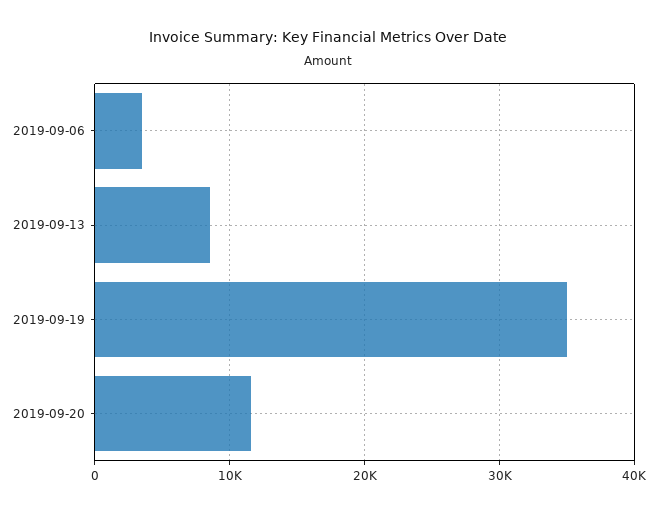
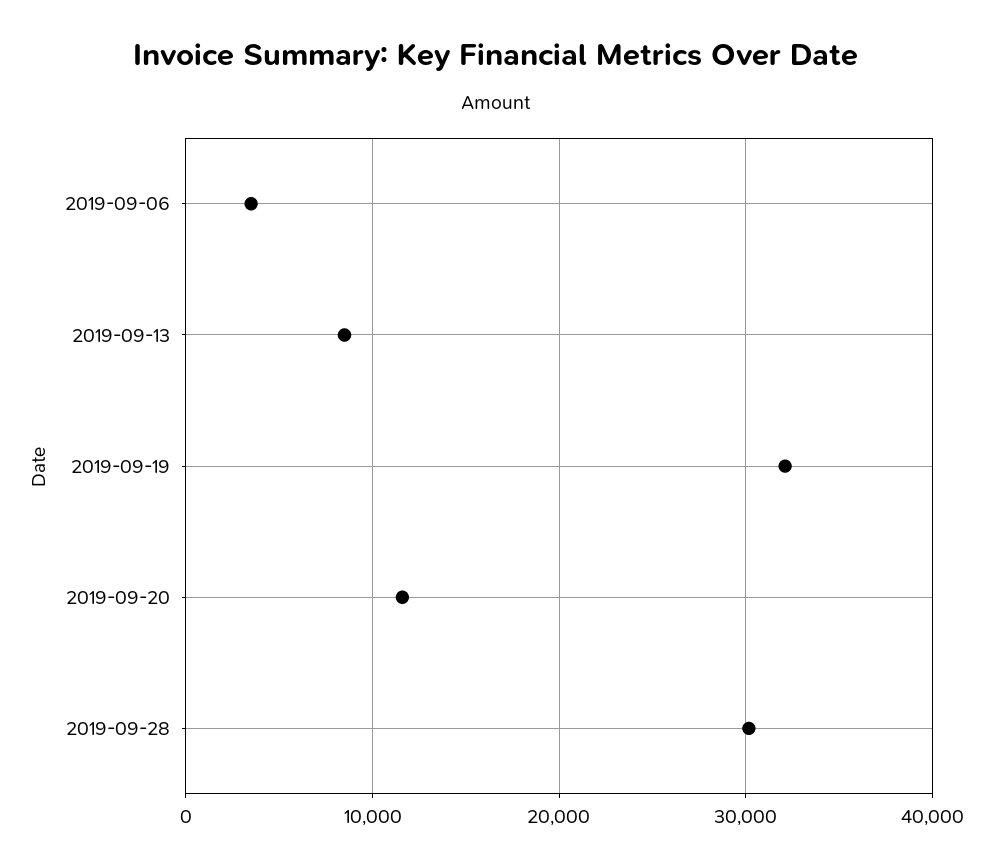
2019-09-19: 35000 -> 32000
2019-09-28: none -> 30000

